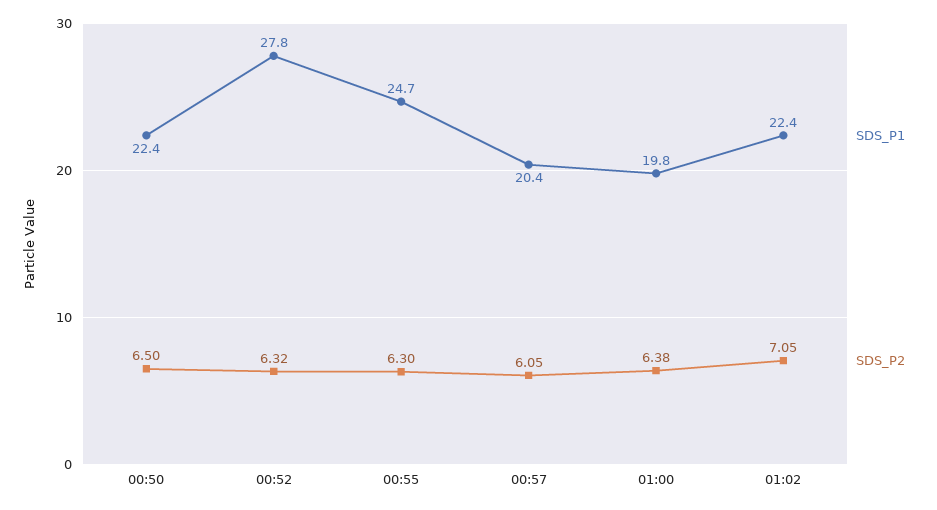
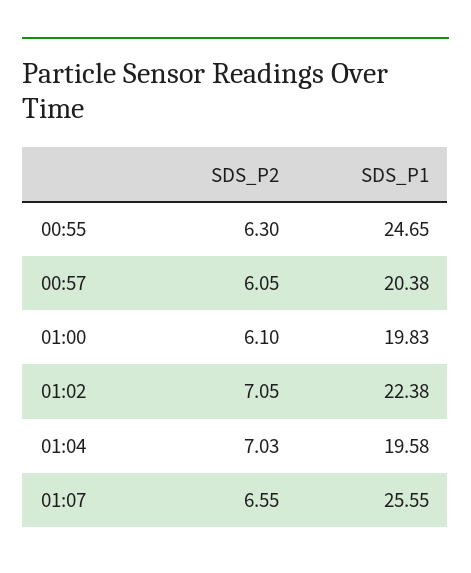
SDS_P1, 00:50: 22.4 -> none
SDS_P2, 00:50: 6.5 -> none
SDS_P1, 00:52: 27.8 -> none
SDS_P2, 00:52: 6.32 -> none
SDS_P2, 01:00: 6.38 -> 6.1
SDS_P2, 01:04: none -> 7.03
SDS_P1, 01:04: none -> 19.58
SDS_P2, 01:07: none -> 6.55
SDS_P1, 01:07: none -> 25.55

